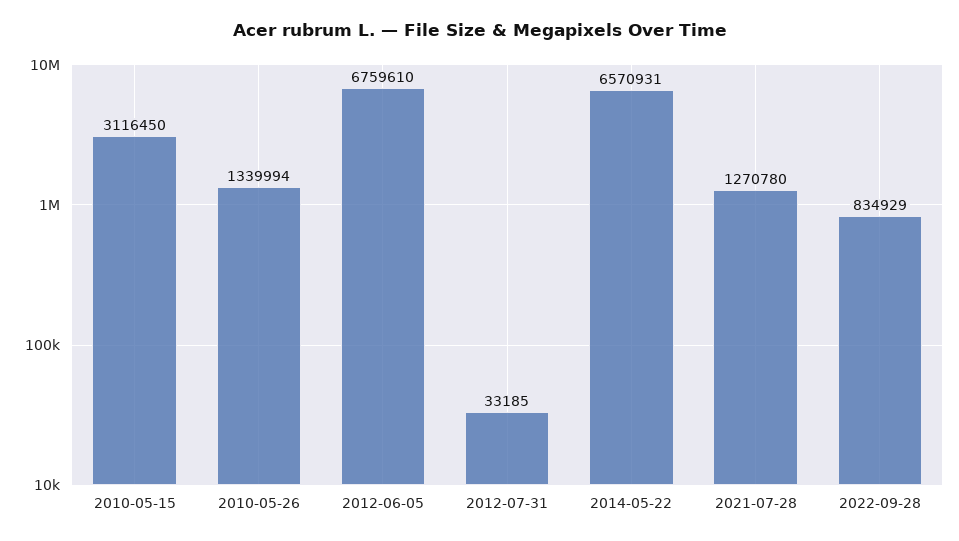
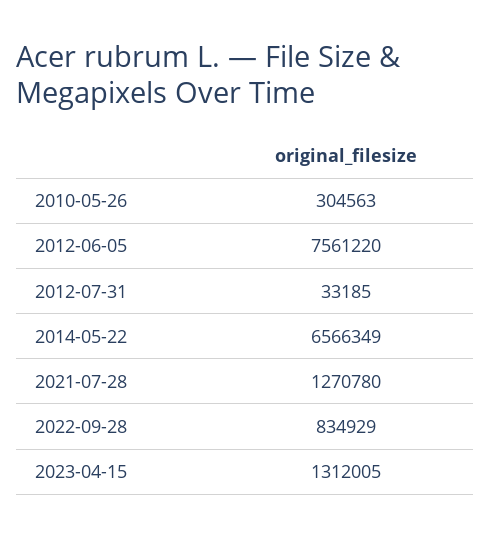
2010-05-15: 3116450 -> none
2010-05-26: 1339994 -> 304563
2012-06-05: 6759610 -> 7561220
2014-05-22: 6570931 -> 6566349
2023-04-15: none -> 1312005

